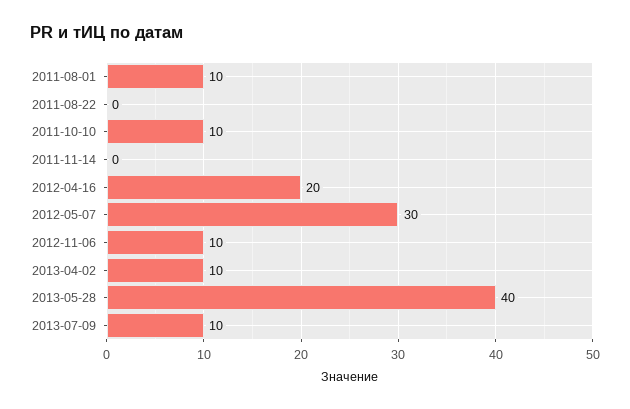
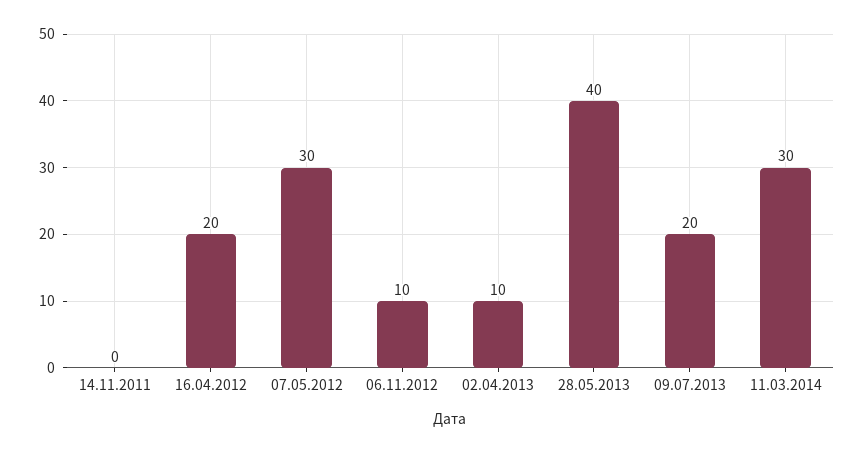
2011-08-01: 10 -> none
2011-08-22: 0 -> none
2011-10-10: 10 -> none
2013-07-09: 10 -> 20
11.03.2014: none -> 30

